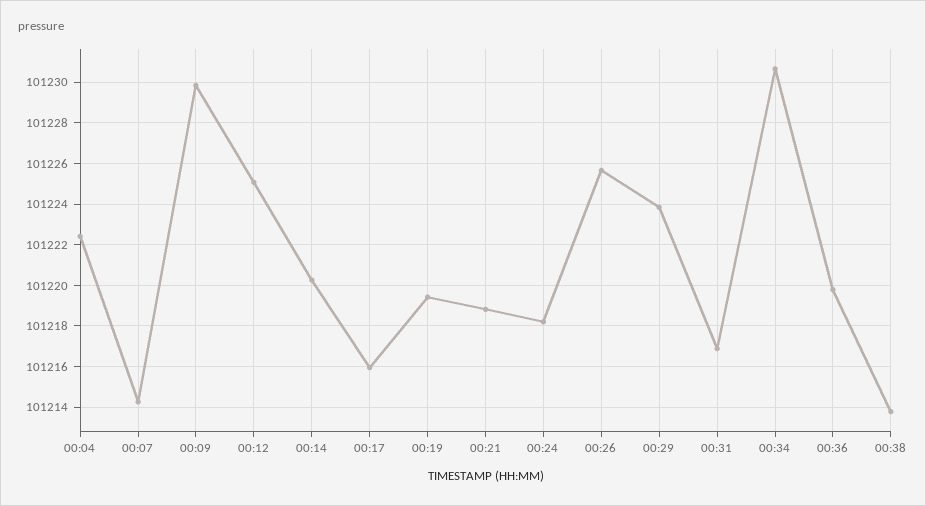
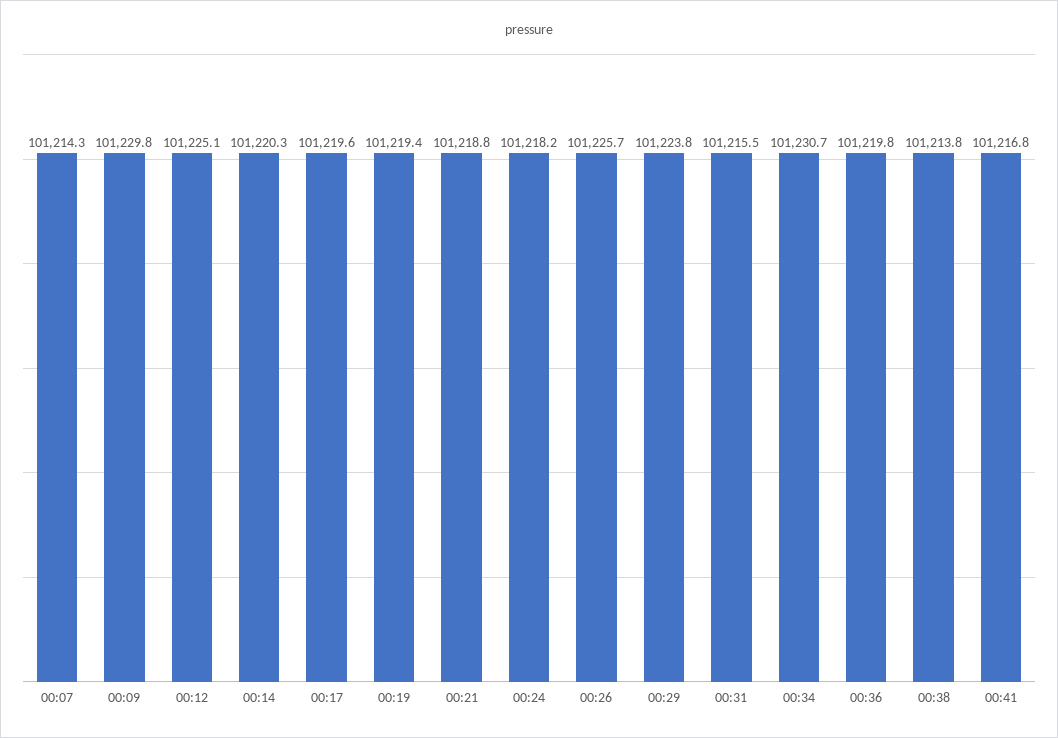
00:04: 101222.5 -> none
00:17: 101216 -> 101219.6
00:31: 101217 -> 101215.5
00:41: none -> 101216.8

